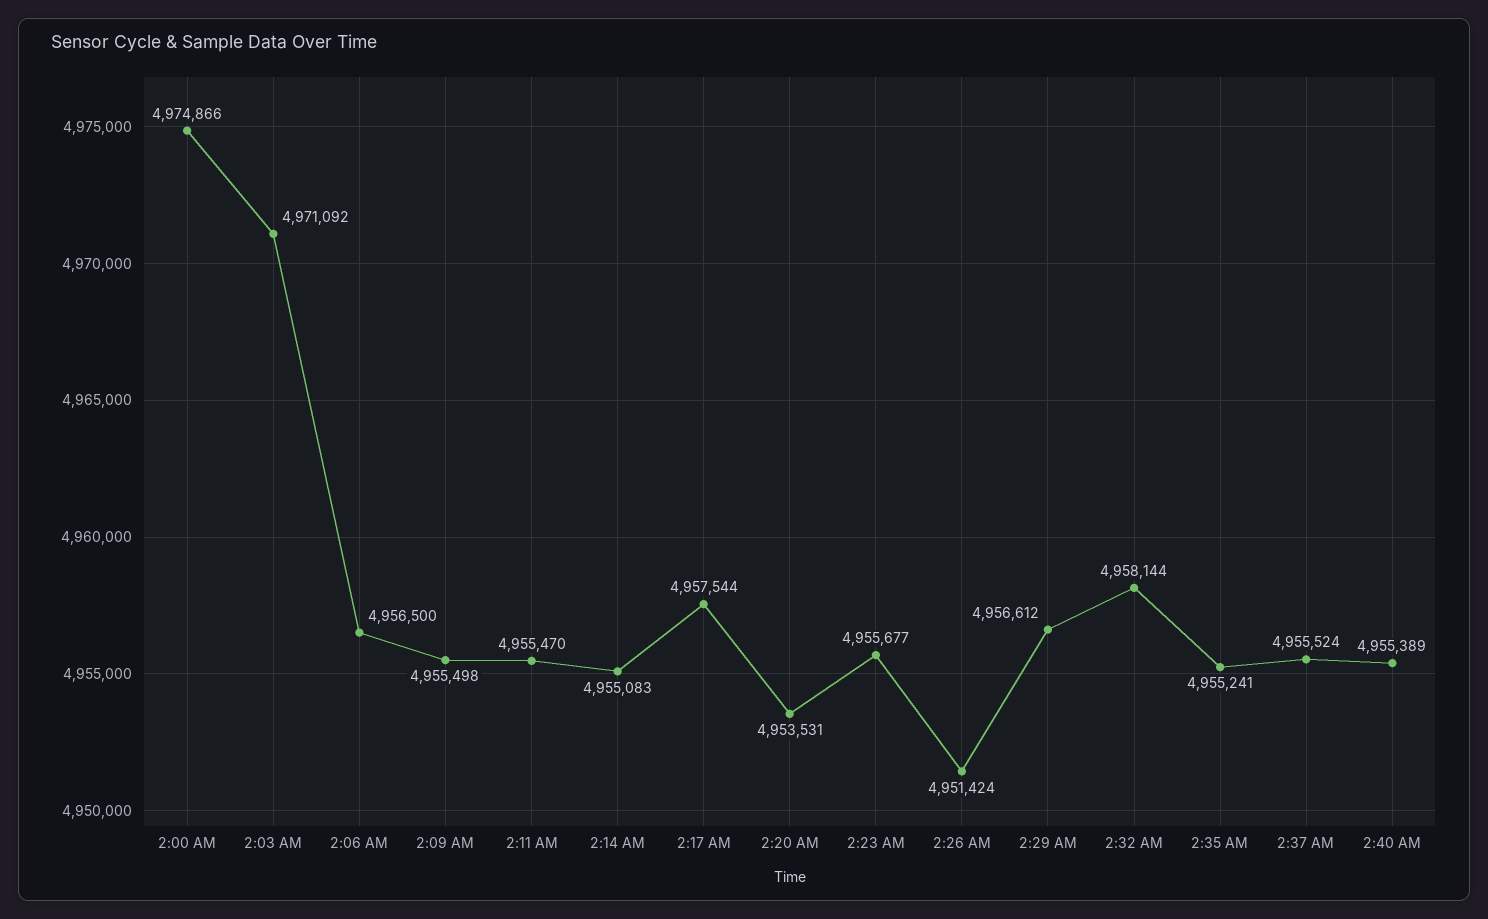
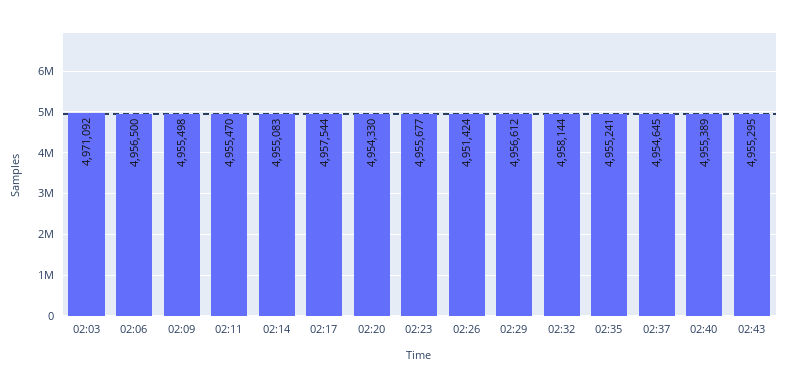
2:00 AM: 4974866 -> none
2:20 AM: 4953531 -> 4954330
2:37 AM: 4955524 -> 4954645
02:43: none -> 4955295

